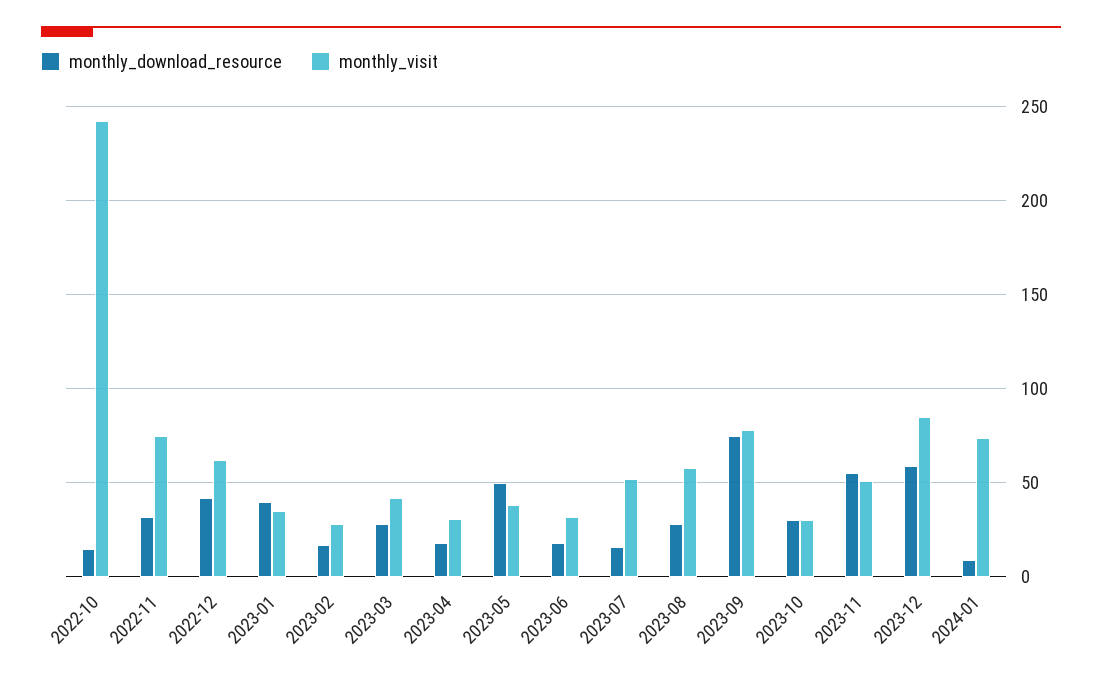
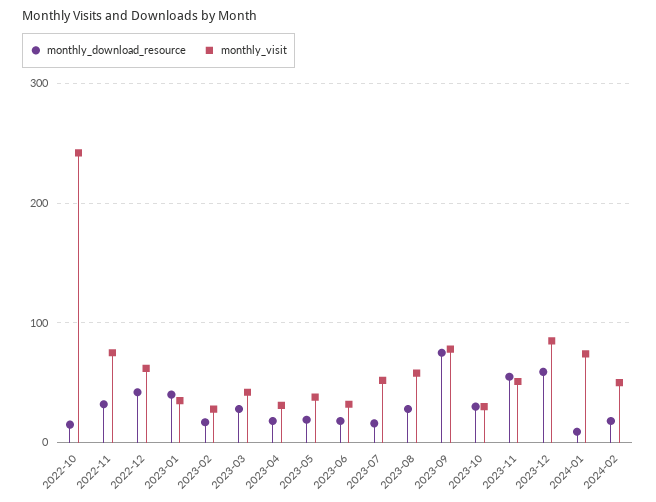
monthly_download_resource, 2023-05: 50 -> 20
monthly_download_resource, 2024-02: none -> 20
monthly_visit, 2024-02: none -> 50

